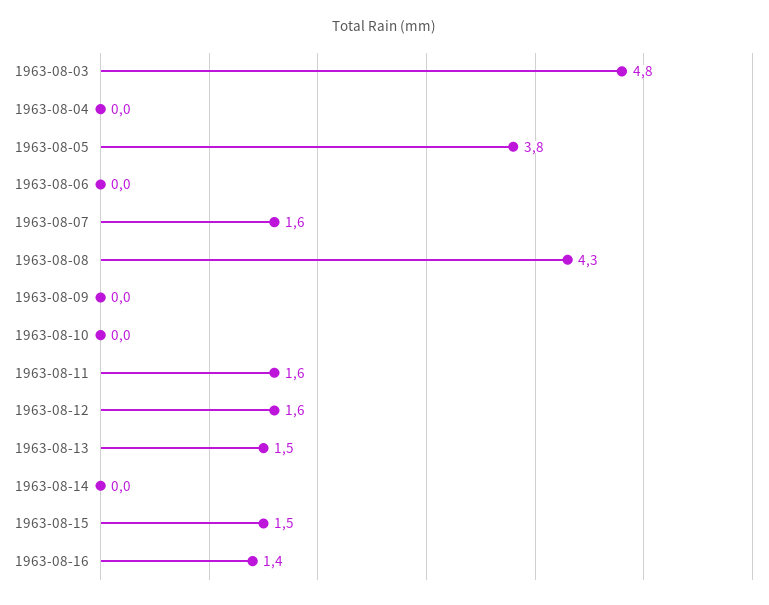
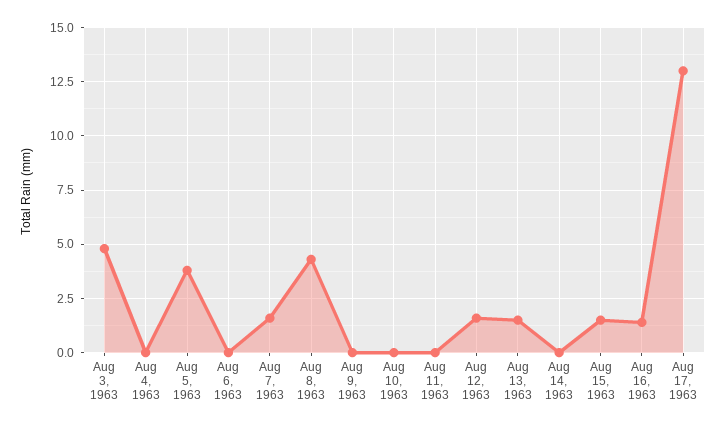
1963-08-11: 1.6 -> 0
Aug 17, 1963: none -> 13

